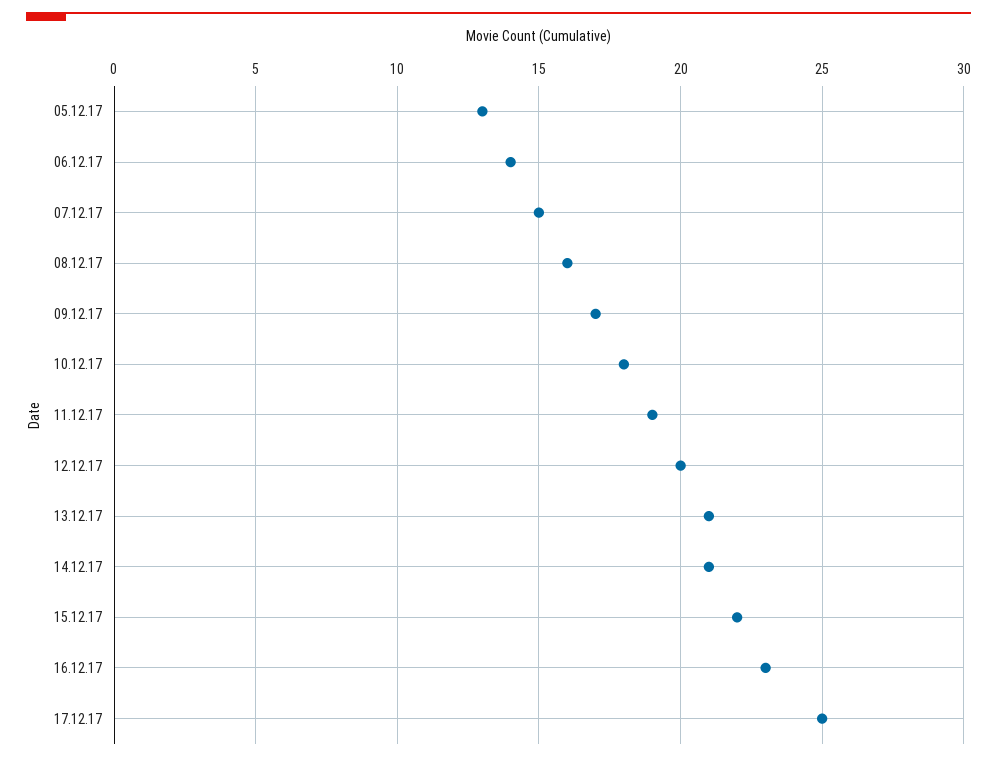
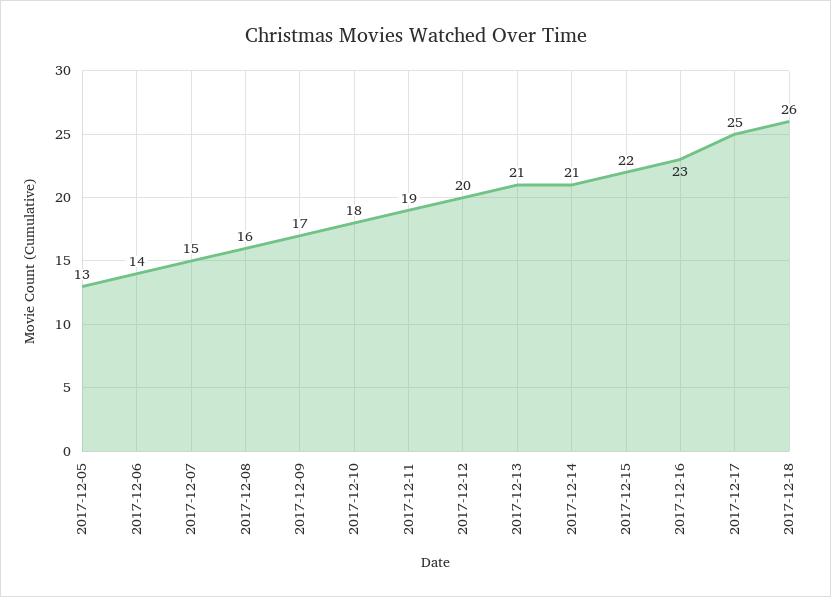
2017-12-18: none -> 26

